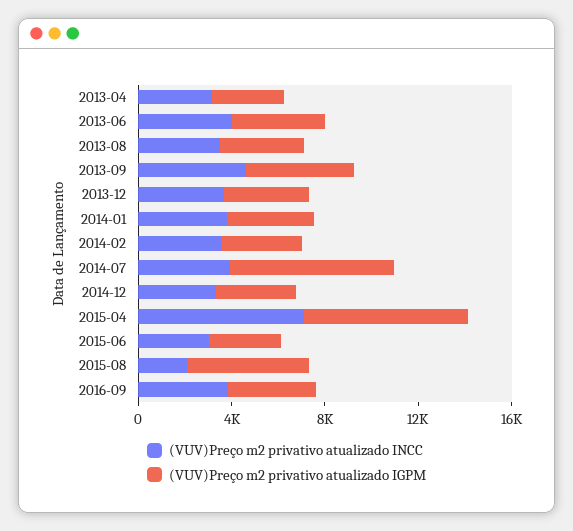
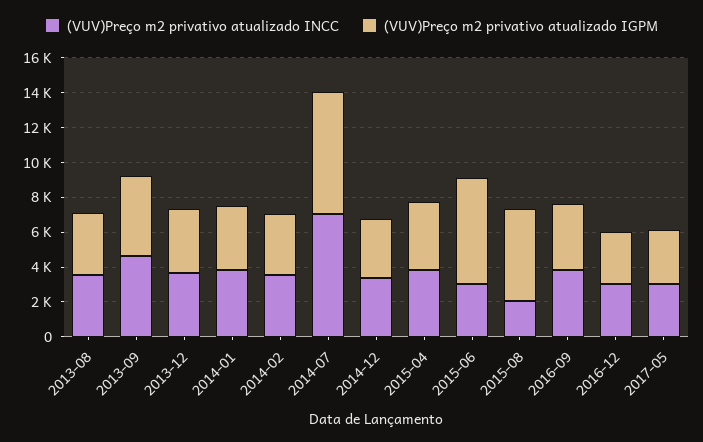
(VUV)Preço m2 privativo atualizado INCC, 2013-04: 3000 -> none
(VUV)Preço m2 privativo atualizado IGPM, 2013-04: 3000 -> none
(VUV)Preço m2 privativo atualizado INCC, 2013-06: 4000 -> none
(VUV)Preço m2 privativo atualizado IGPM, 2013-06: 4000 -> none
(VUV)Preço m2 privativo atualizado INCC, 2014-07: 4000 -> 7000
(VUV)Preço m2 privativo atualizado INCC, 2015-04: 7000 -> 4000
(VUV)Preço m2 privativo atualizado IGPM, 2015-04: 7000 -> 4000
(VUV)Preço m2 privativo atualizado IGPM, 2015-06: 3000 -> 6000
(VUV)Preço m2 privativo atualizado INCC, 2016-12: none -> 3000
(VUV)Preço m2 privativo atualizado IGPM, 2016-12: none -> 3000
(VUV)Preço m2 privativo atualizado INCC, 2017-05: none -> 3000
(VUV)Preço m2 privativo atualizado IGPM, 2017-05: none -> 3000

